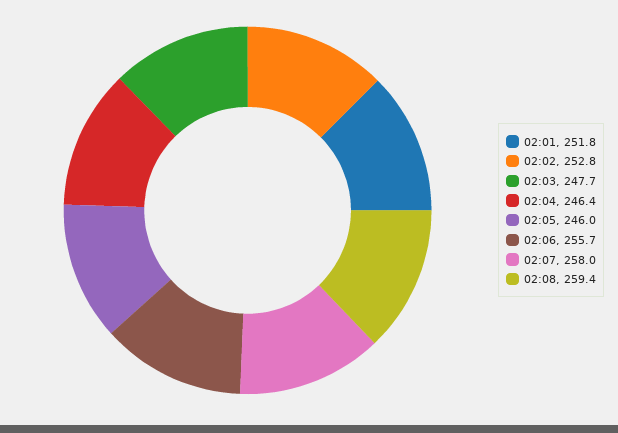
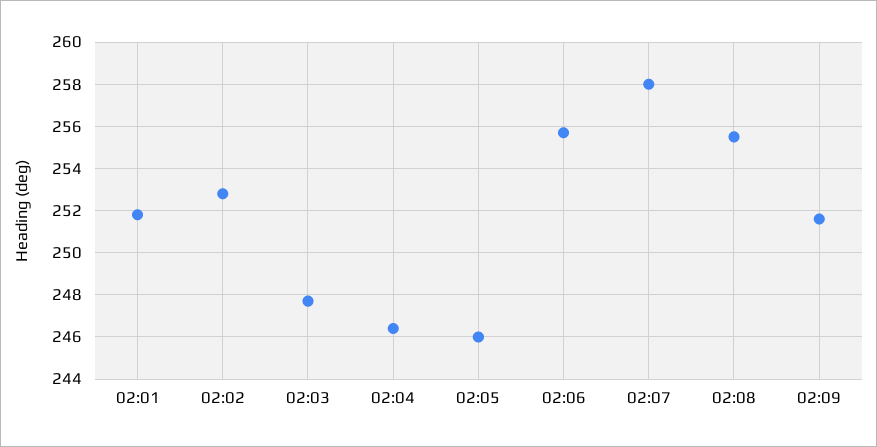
02:08: 259.4 -> 255.5
02:09: none -> 251.5

